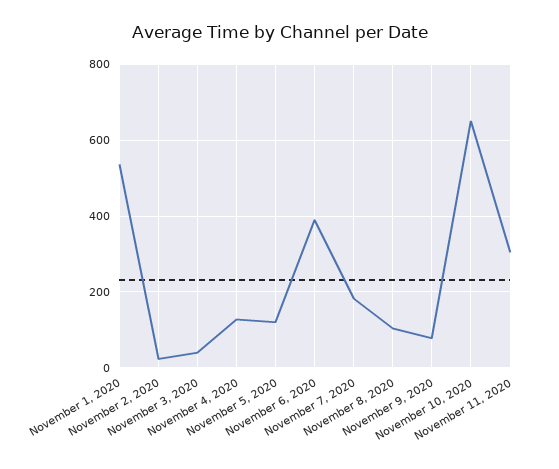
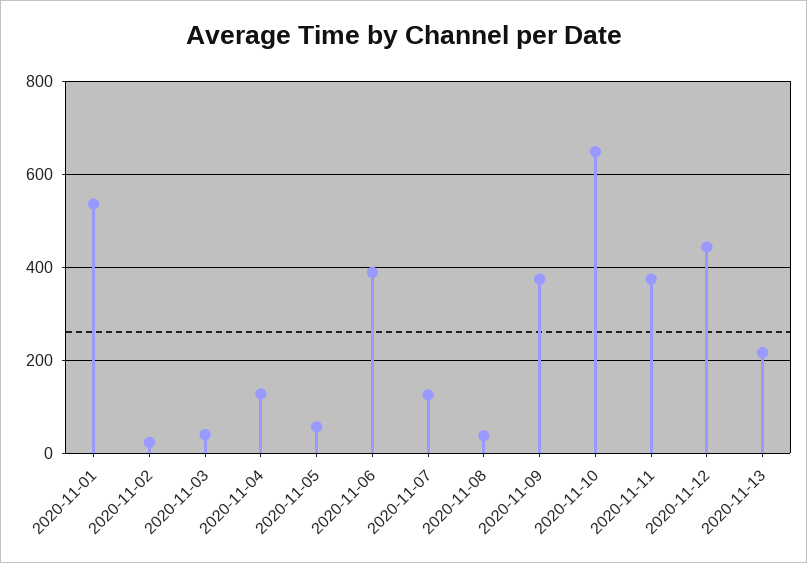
November 5, 2020: 120 -> 60
November 7, 2020: 180 -> 120
November 8, 2020: 100 -> 40
November 9, 2020: 80 -> 380
November 11, 2020: 300 -> 380
2020-11-12: none -> 440
2020-11-13: none -> 220

